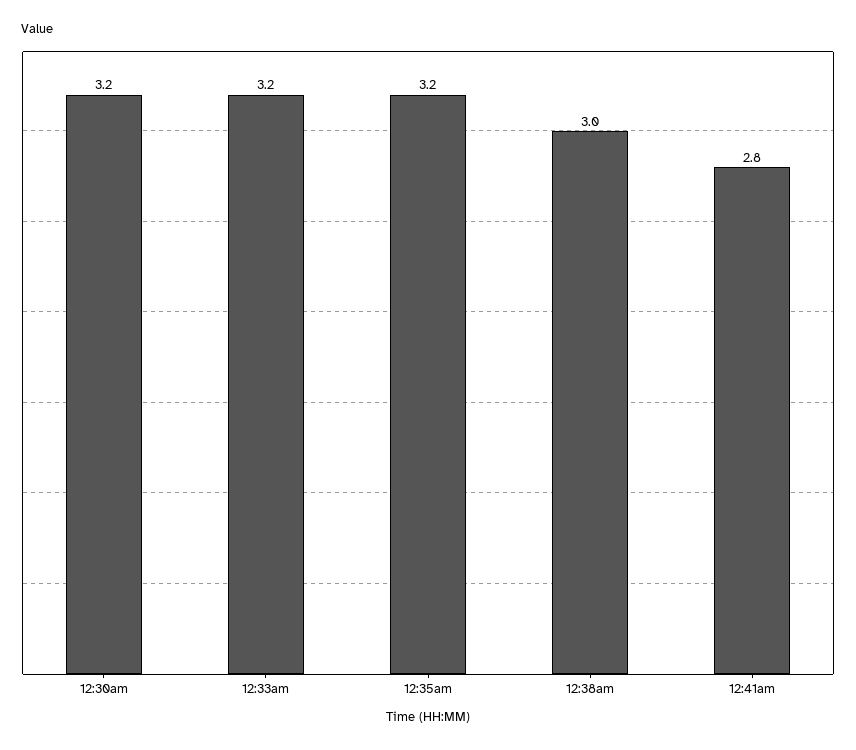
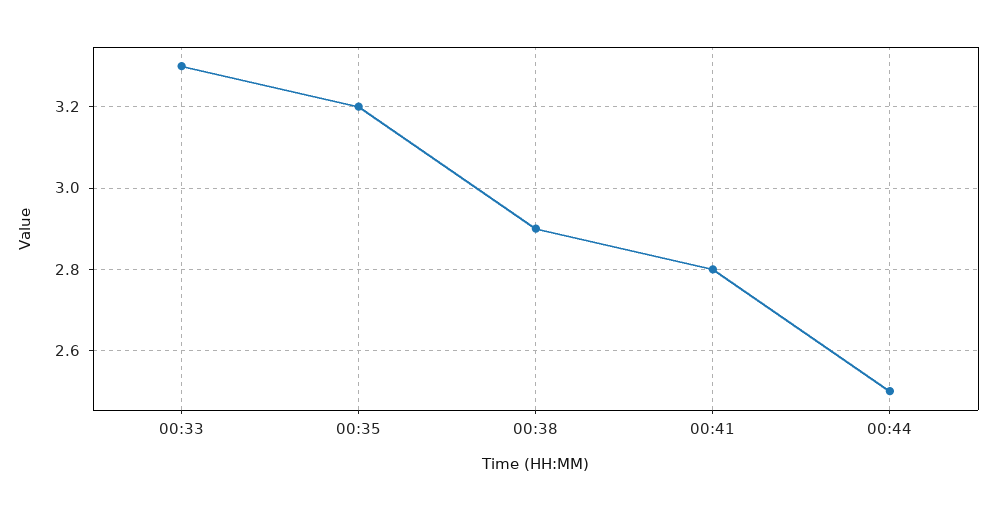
12:30am: 3.2 -> none
12:33am: 3.2 -> 3.3
12:38am: 3 -> 2.9
00:44: none -> 2.5

